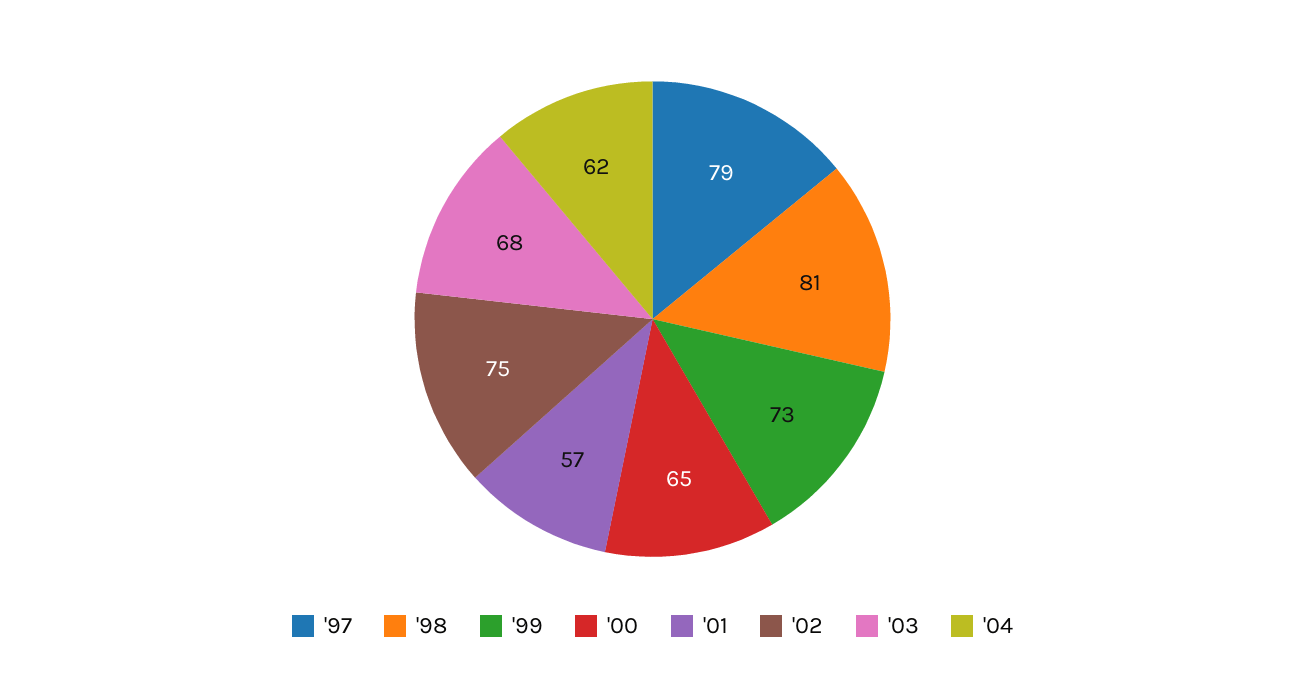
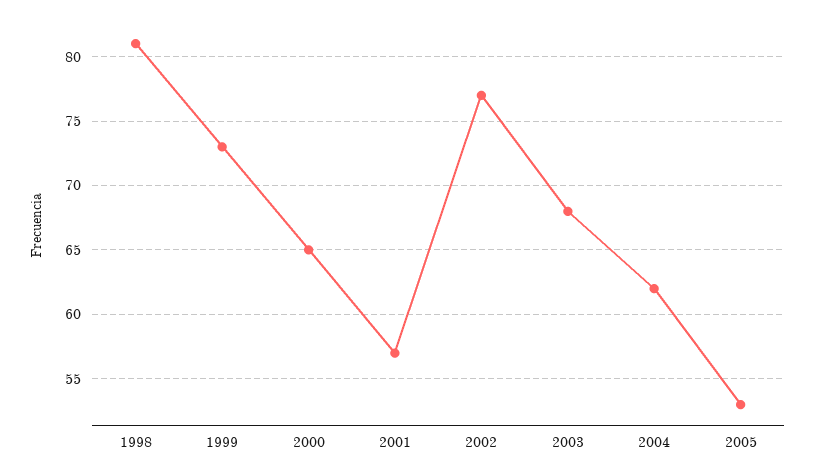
'97: 79 -> none
'02: 75 -> 77
2005: none -> 53

